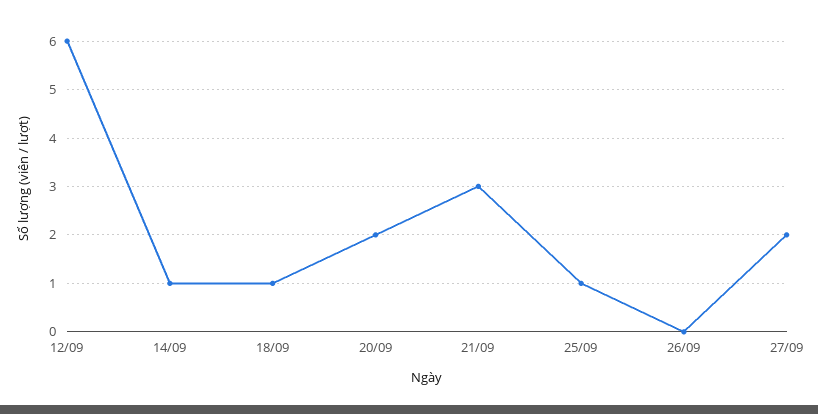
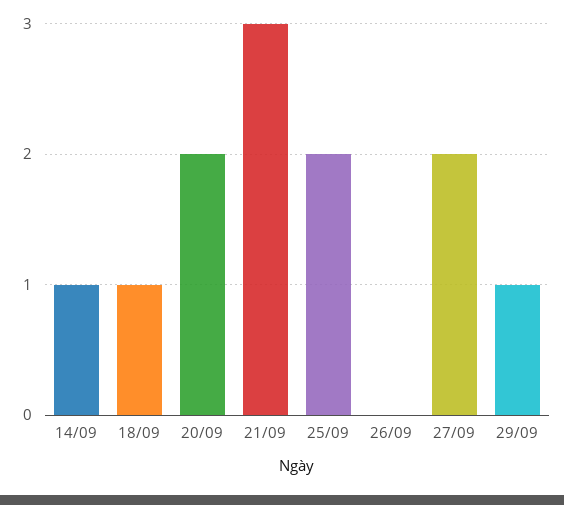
12/09: 6 -> none
25/09: 1 -> 2
29/09: none -> 1

